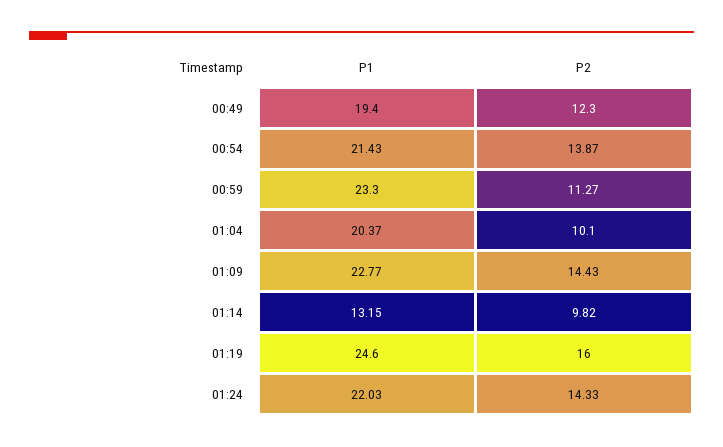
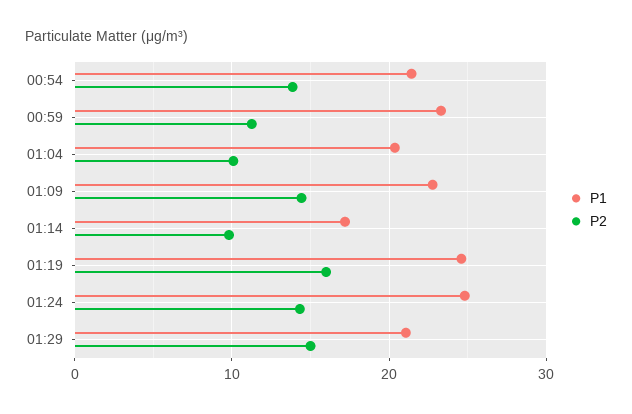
P1, 00:49: 19.4 -> none
P2, 00:49: 12.3 -> none
P1, 01:14: 13.15 -> 17
P1, 01:24: 22.03 -> 25
P1, 01:29: none -> 21
P2, 01:29: none -> 15

